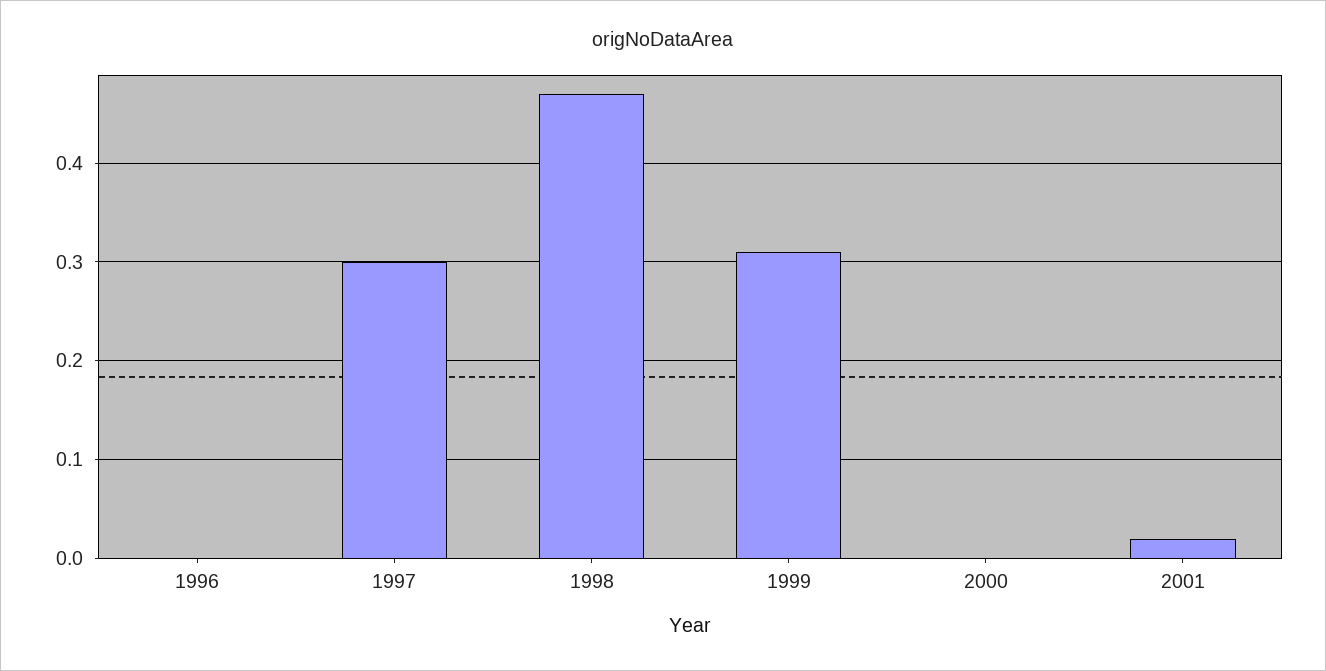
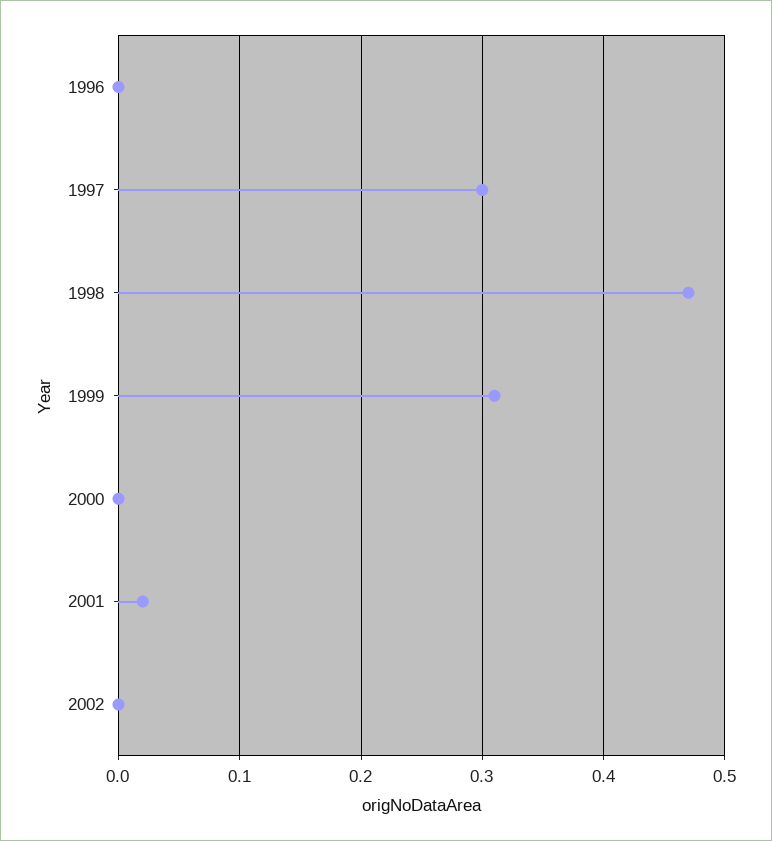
2002: none -> 0

